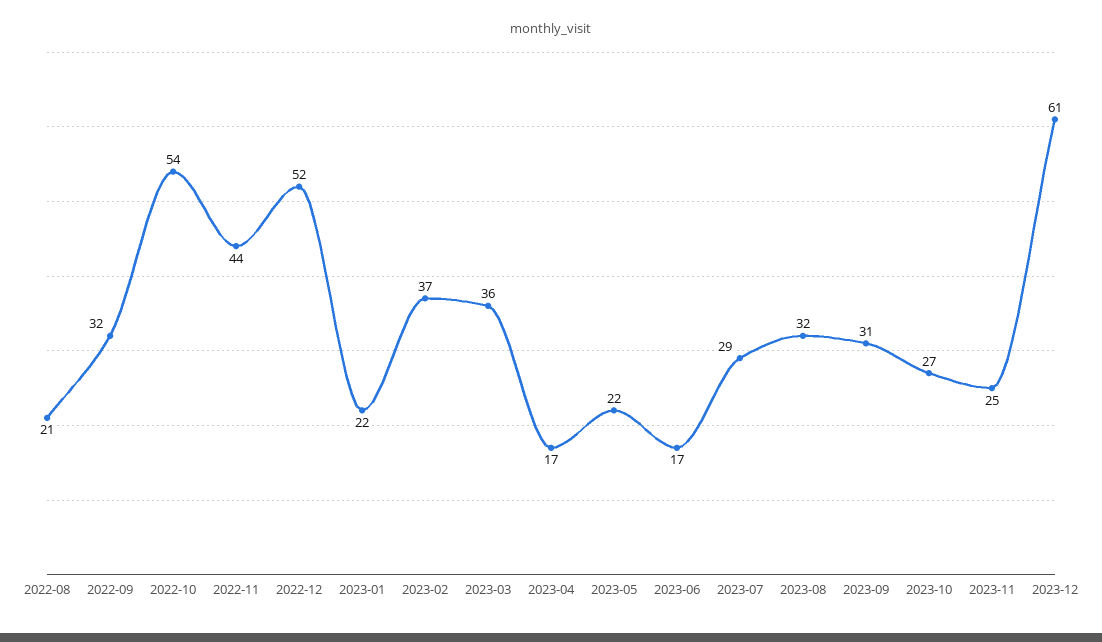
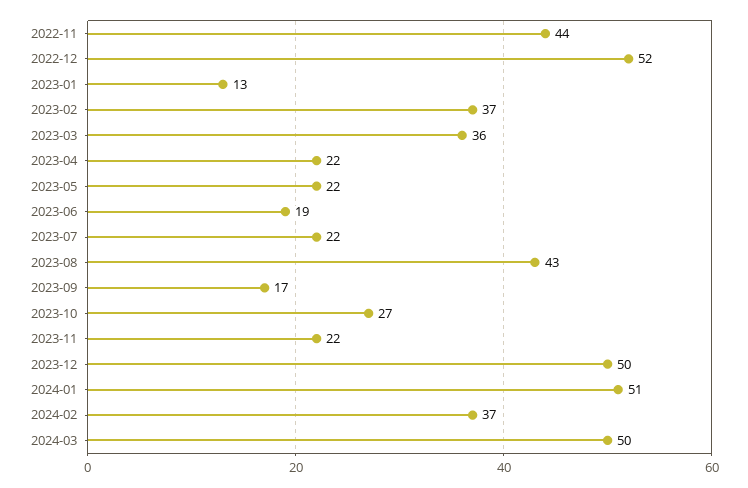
2022-08: 21 -> none
2022-09: 32 -> none
2022-10: 54 -> none
2023-01: 22 -> 13
2023-04: 17 -> 22
2023-06: 17 -> 19
2023-07: 29 -> 22
2023-08: 32 -> 43
2023-09: 31 -> 17
2023-11: 25 -> 22
2023-12: 61 -> 50
2024-01: none -> 51
2024-02: none -> 37
2024-03: none -> 50

